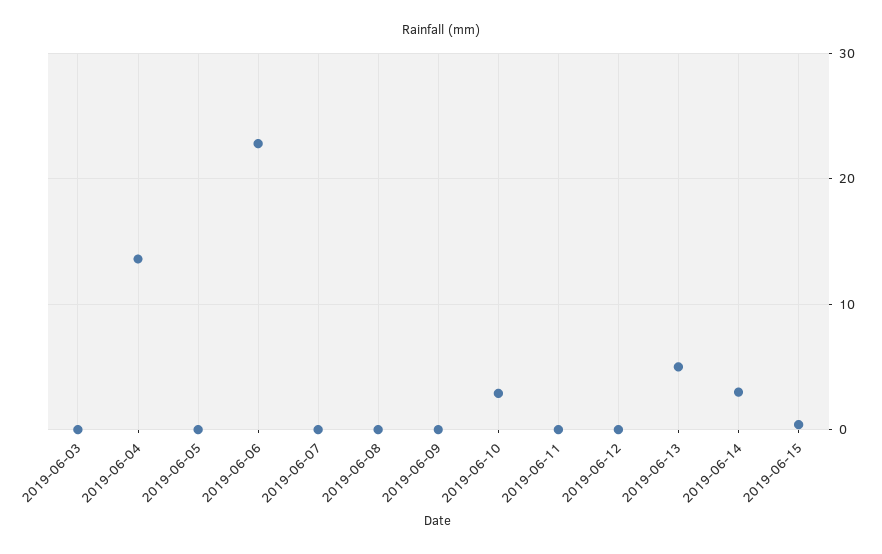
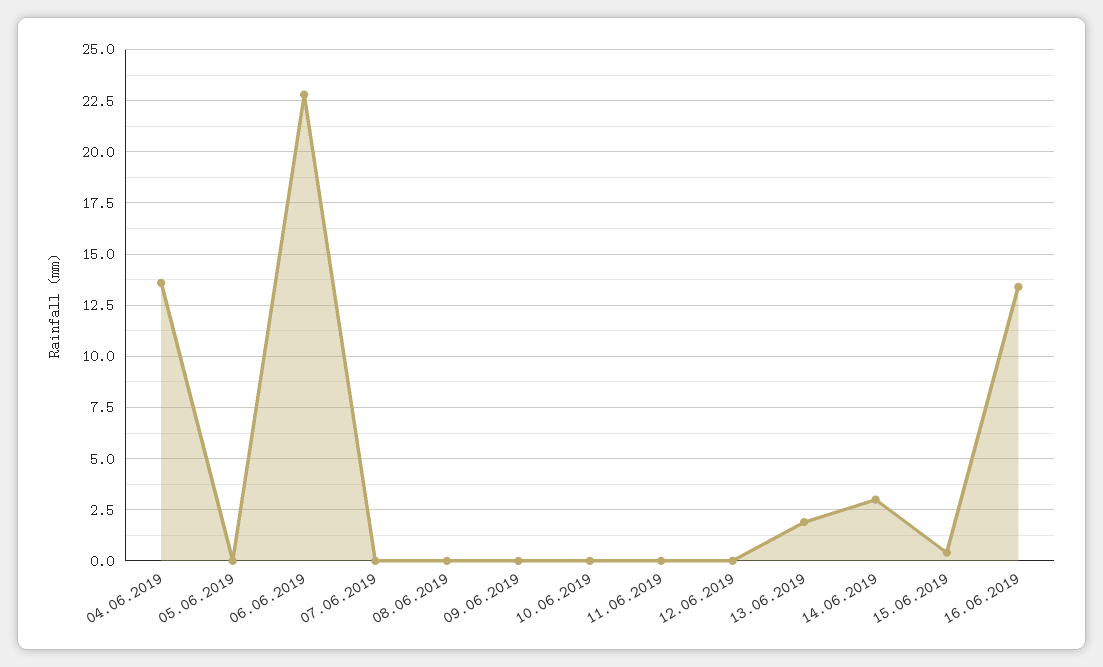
2019-06-03: 0 -> none
2019-06-10: 3 -> 0
2019-06-13: 5 -> 2
16.06.2019: none -> 13.5

